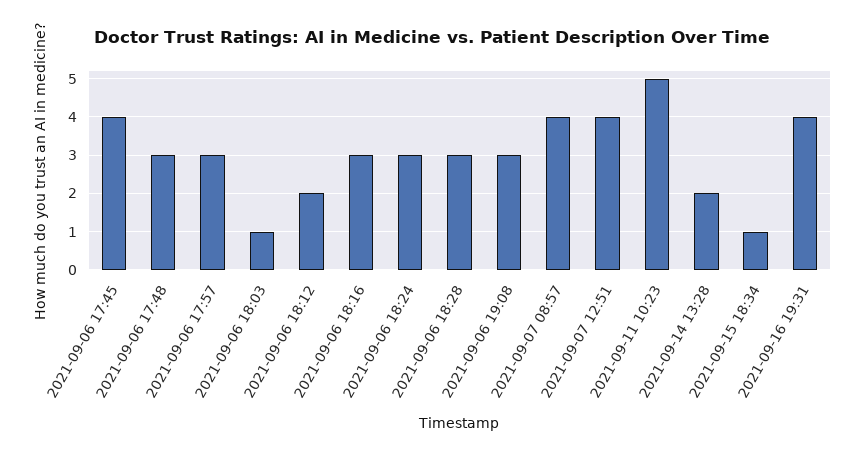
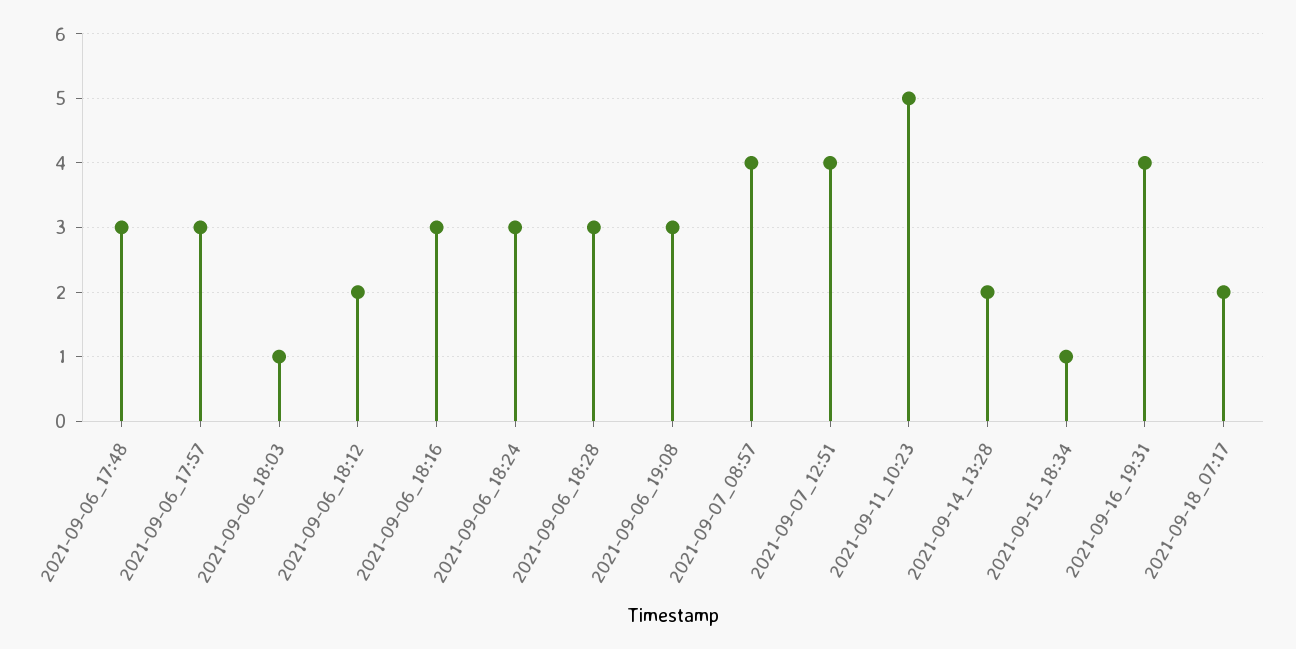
2021-09-06 17:45: 4 -> none
2021-09-18_07:17: none -> 2

